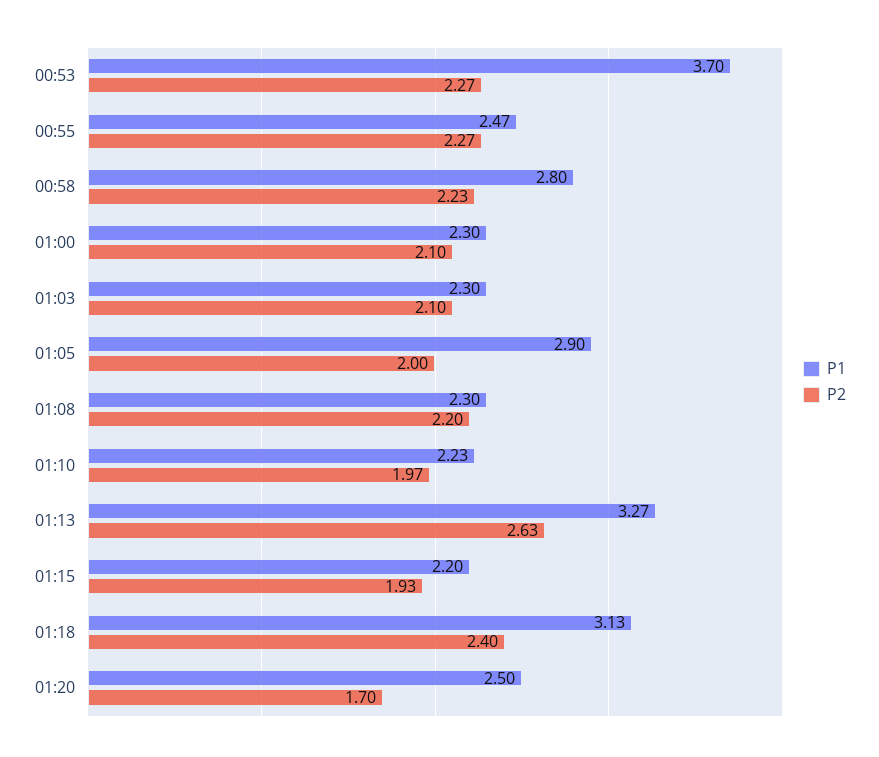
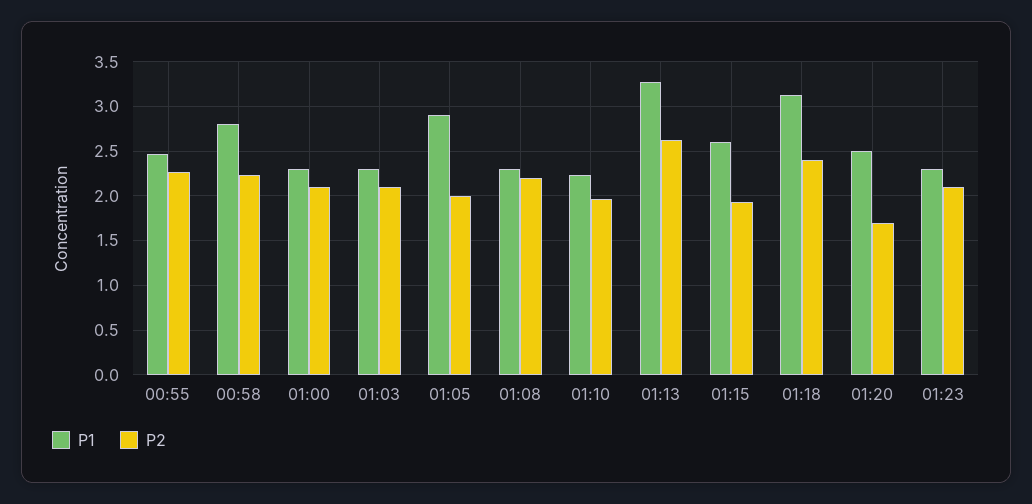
P1, 00:53: 3.7 -> none
P2, 00:53: 2.27 -> none
P1, 01:15: 2.2 -> 2.6
P1, 01:23: none -> 2.3
P2, 01:23: none -> 2.1

